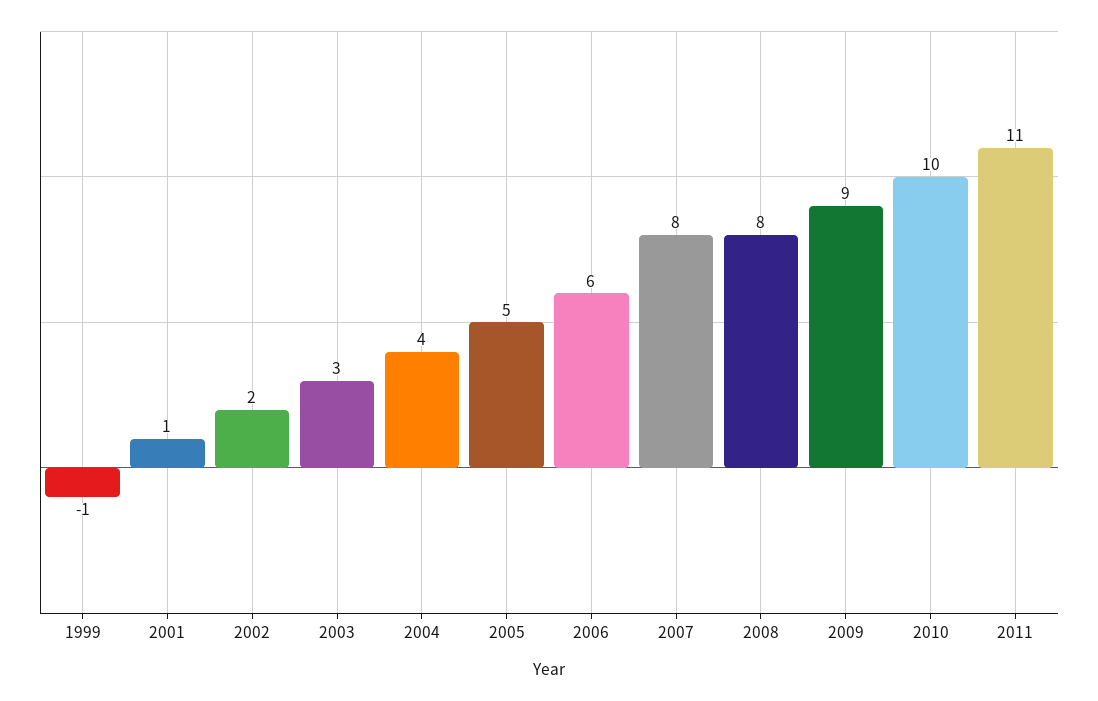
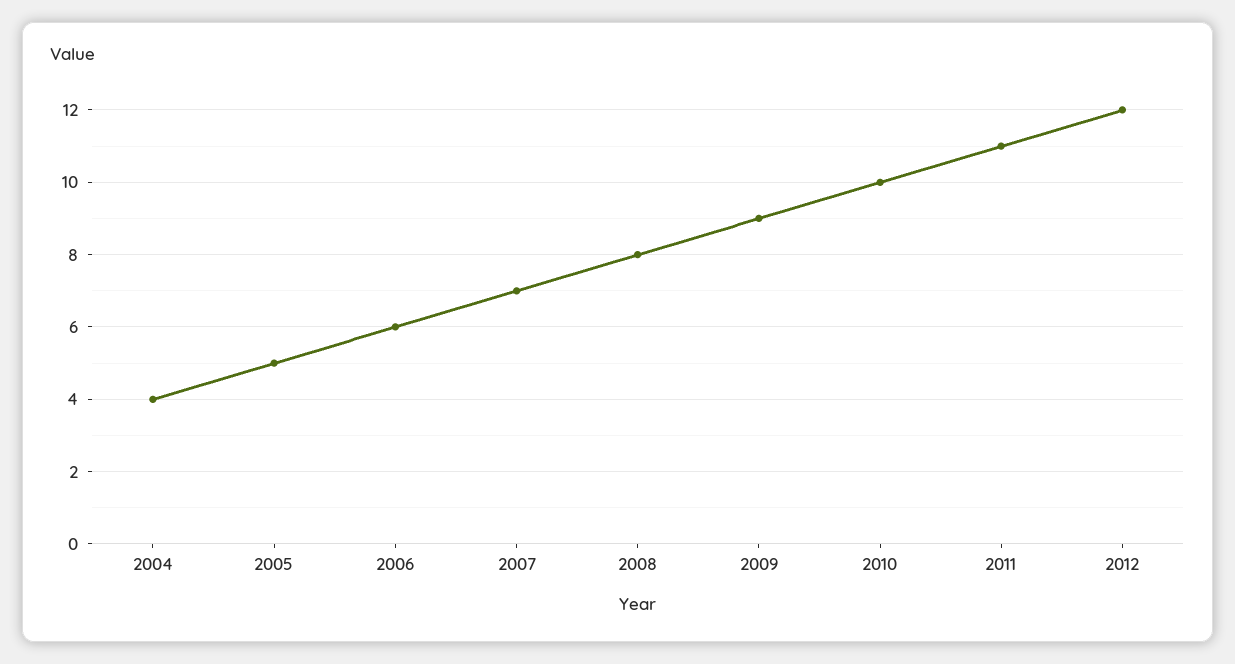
1999: -1 -> none
2001: 1 -> none
2002: 2 -> none
2003: 3 -> none
2007: 8 -> 7
2012: none -> 12

